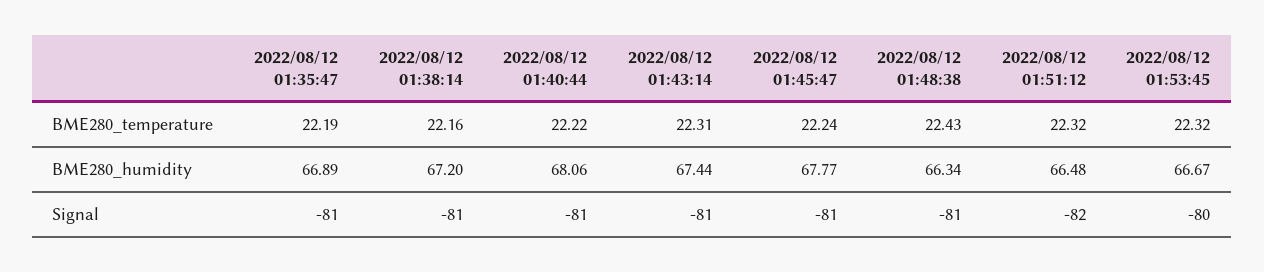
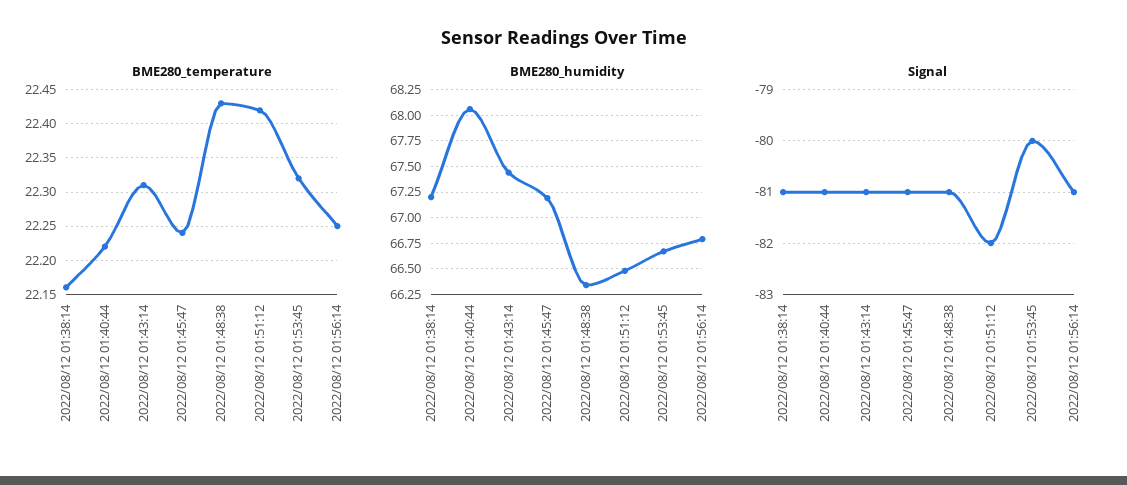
BME280_temperature, 2022/08/12 01:35:47: 22.19 -> none
BME280_temperature, 2022/08/12 01:51:12: 22.32 -> 22.42
BME280_humidity, 2022/08/12 01:35:47: 66.89 -> none
BME280_humidity, 2022/08/12 01:45:47: 67.77 -> 67.25
Signal, 2022/08/12 01:35:47: -81 -> none
BME280_temperature, 2022/08/12 01:56:14: none -> 22.25
BME280_humidity, 2022/08/12 01:56:14: none -> 66.75
Signal, 2022/08/12 01:56:14: none -> -81

